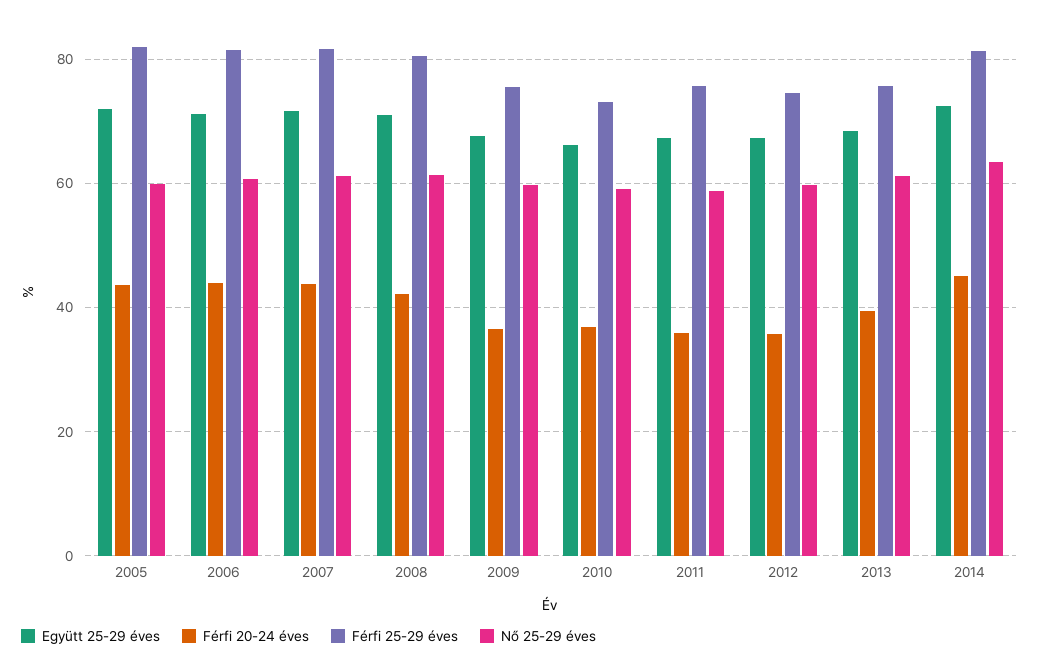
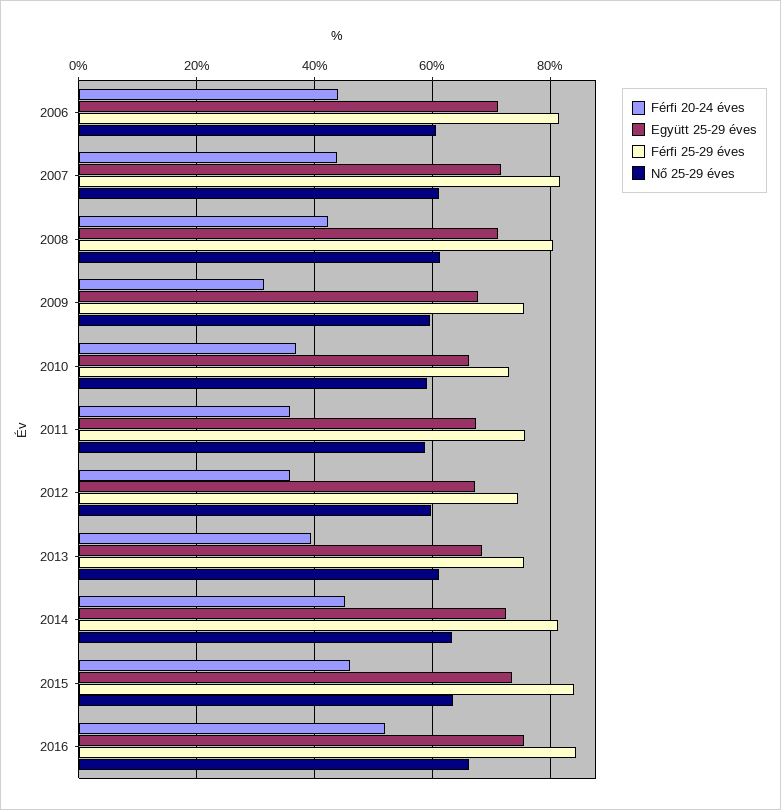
Együtt 25-29 éves, 2005: 72 -> none
Férfi 20-24 éves, 2005: 44 -> none
Férfi 25-29 éves, 2005: 82 -> none
Nő 25-29 éves, 2005: 60 -> none
Férfi 20-24 éves, 2009: 36 -> 32
Férfi 20-24 éves, 2015: none -> 46
Együtt 25-29 éves, 2015: none -> 74
Férfi 25-29 éves, 2015: none -> 84
Nő 25-29 éves, 2015: none -> 64
Férfi 20-24 éves, 2016: none -> 52
Együtt 25-29 éves, 2016: none -> 76
Férfi 25-29 éves, 2016: none -> 84
Nő 25-29 éves, 2016: none -> 66

